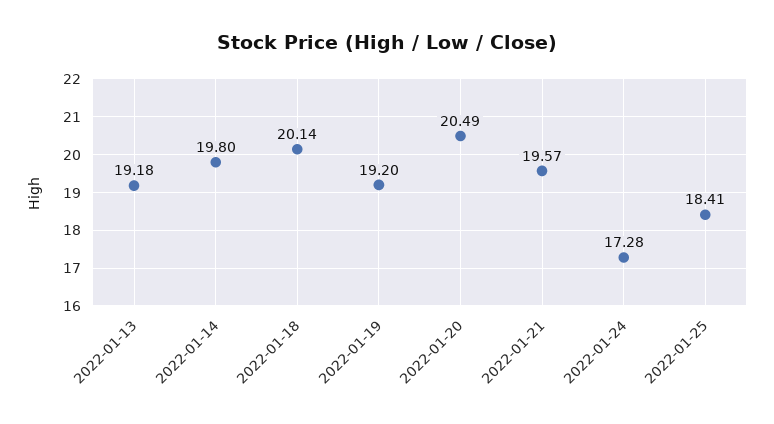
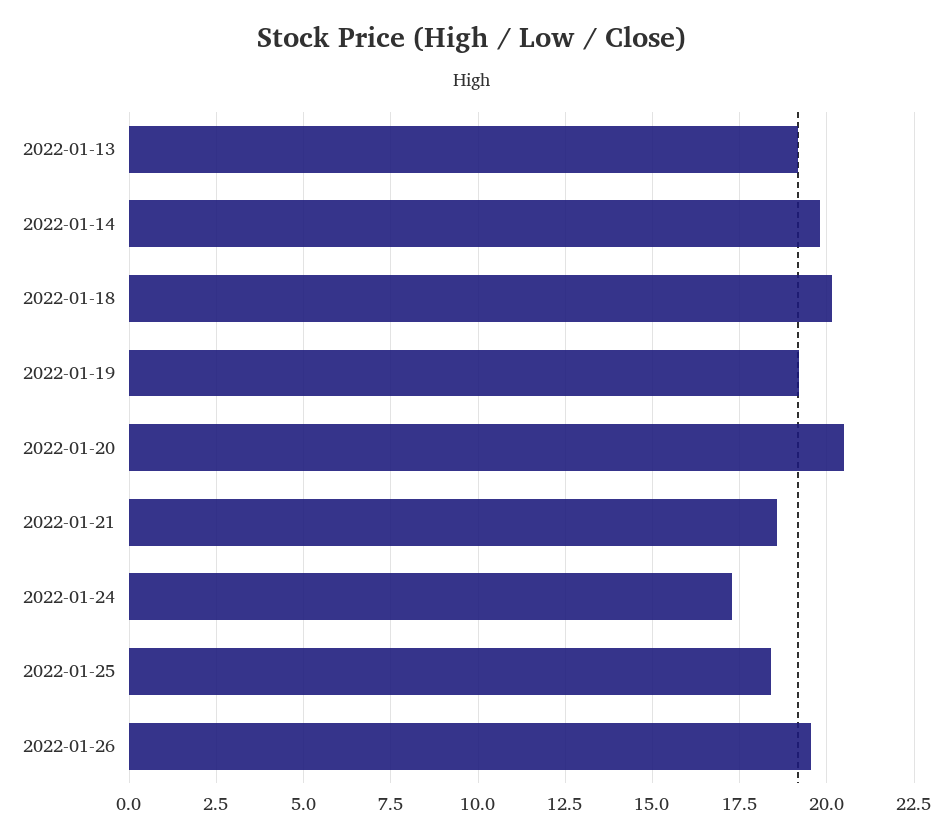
2022-01-21: 19.57 -> 18.5
2022-01-26: none -> 19.5

